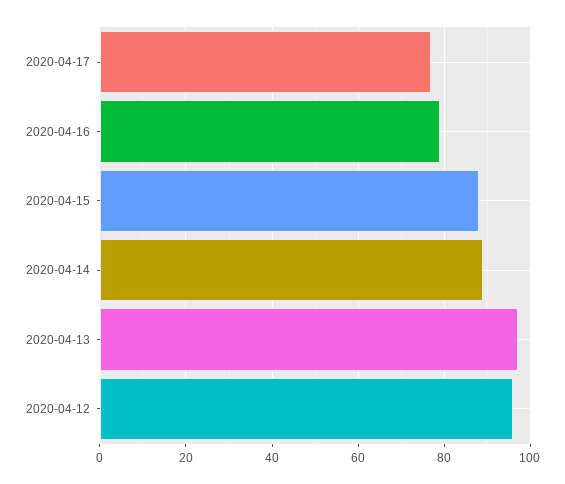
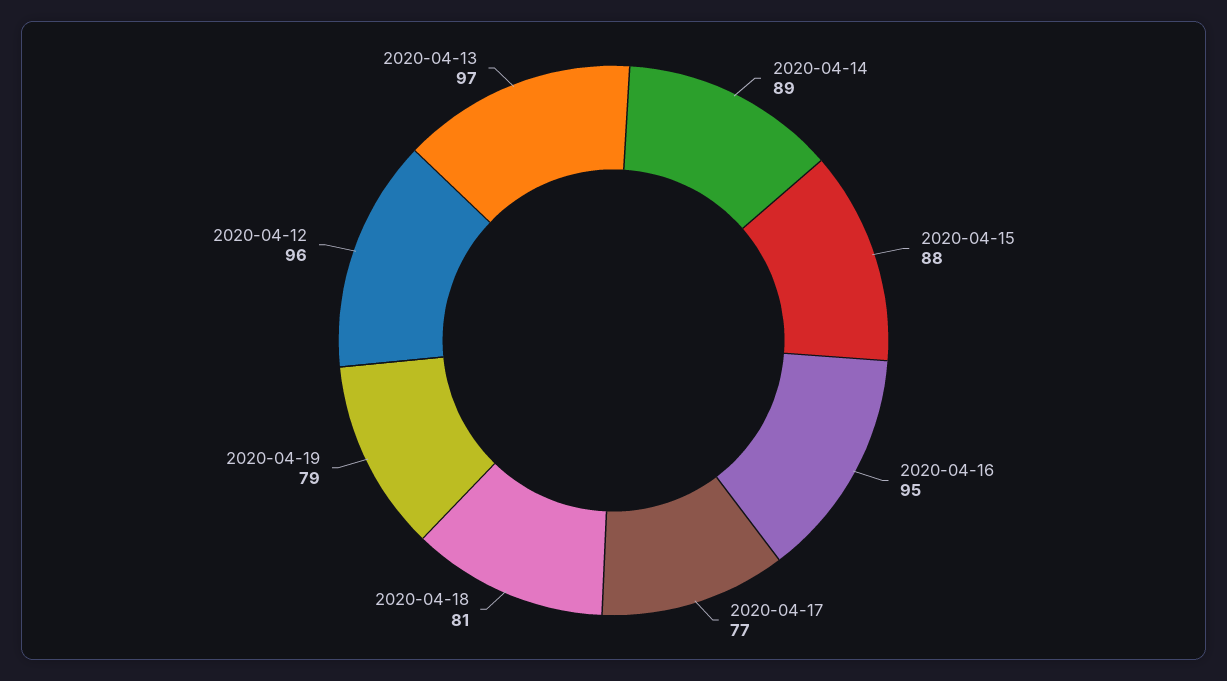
2020-04-16: 80 -> 95
2020-04-18: none -> 81
2020-04-19: none -> 79

